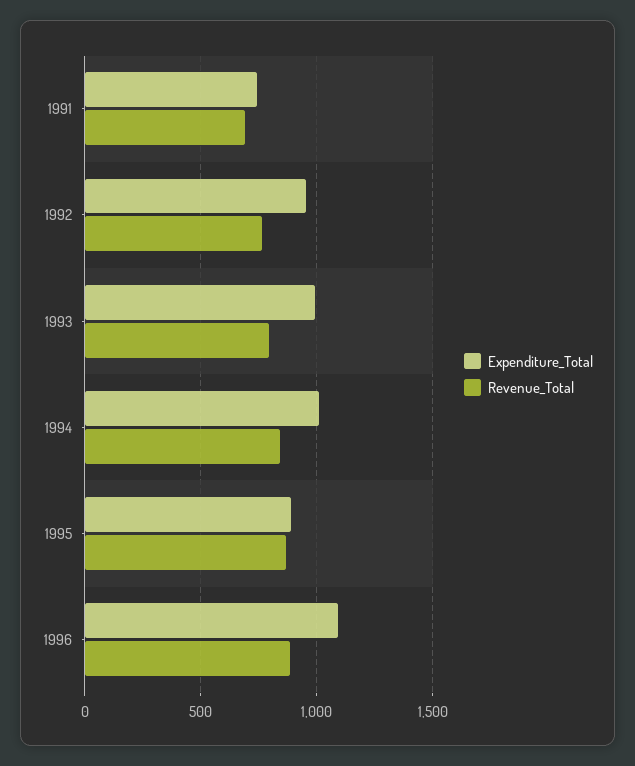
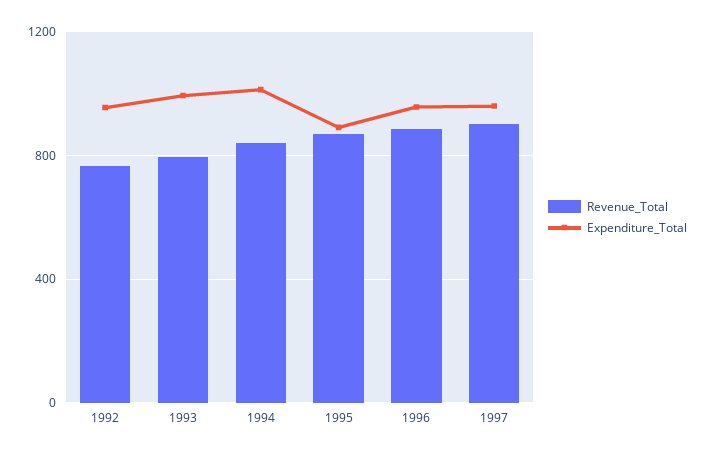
Expenditure_Total, 1991: 750 -> none
Revenue_Total, 1991: 700 -> none
Expenditure_Total, 1996: 1100 -> 950
Revenue_Total, 1997: none -> 900
Expenditure_Total, 1997: none -> 950

